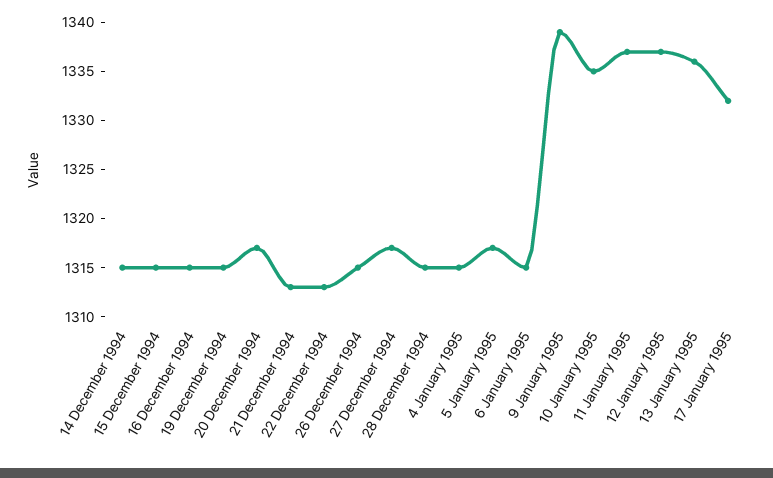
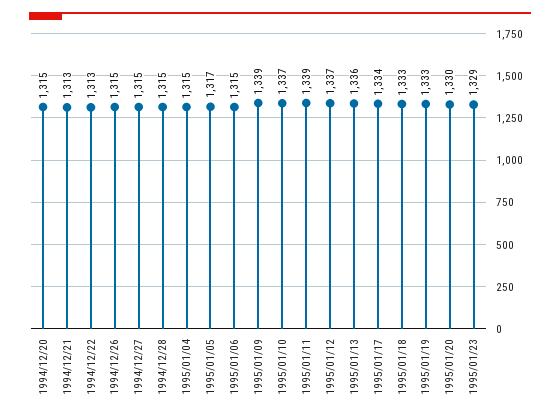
14 December 1994: 1315 -> none
15 December 1994: 1315 -> none
16 December 1994: 1315 -> none
19 December 1994: 1315 -> none
20 December 1994: 1317 -> 1315
27 December 1994: 1317 -> 1315
10 January 1995: 1335 -> 1337
11 January 1995: 1337 -> 1339
17 January 1995: 1332 -> 1334
1995/01/18: none -> 1333
1995/01/19: none -> 1333
1995/01/20: none -> 1330
1995/01/23: none -> 1329

